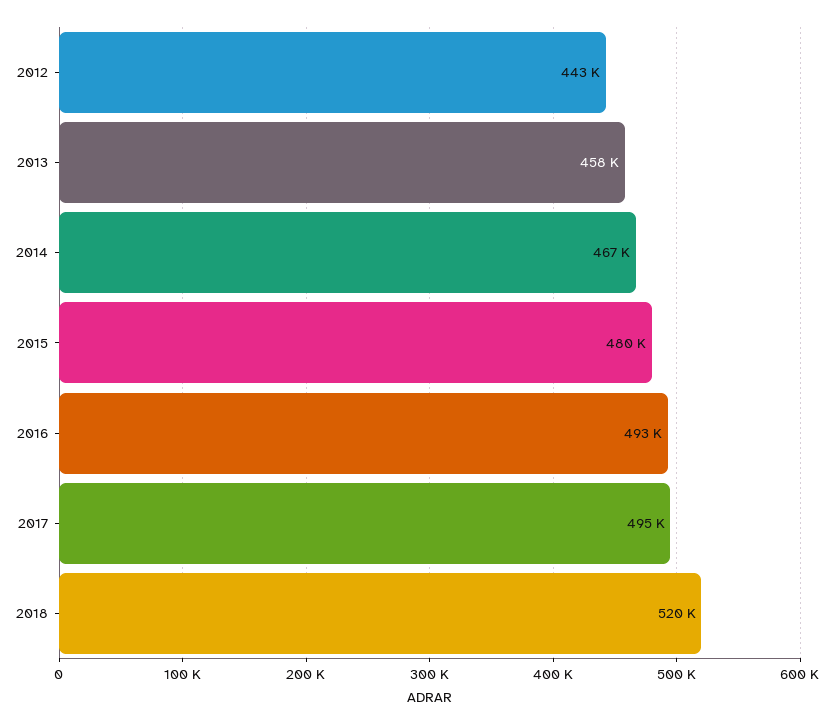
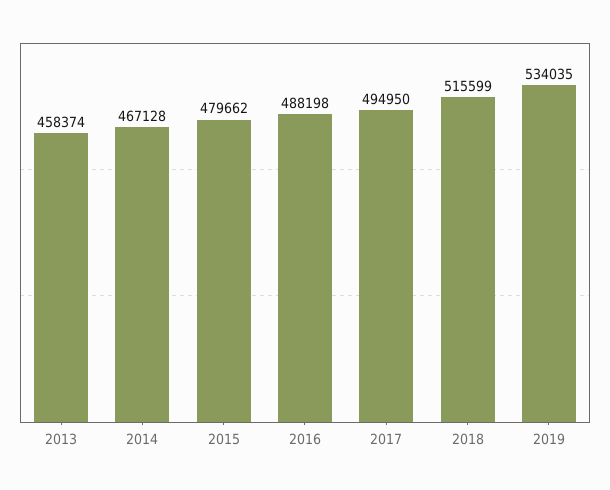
2012: 443000 -> none
2016: 493000 -> 488198
2018: 520000 -> 515599
2019: none -> 534035

